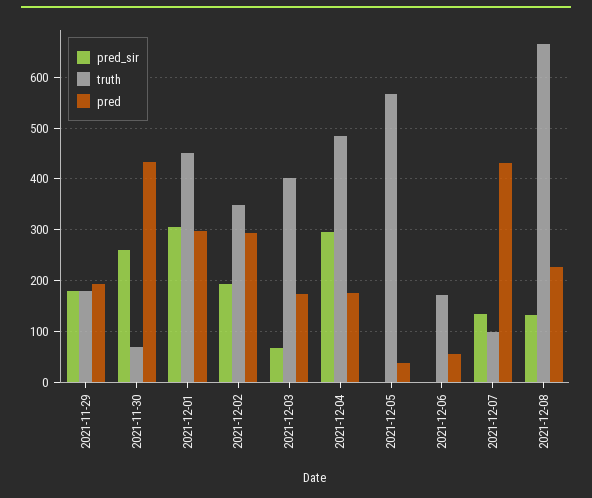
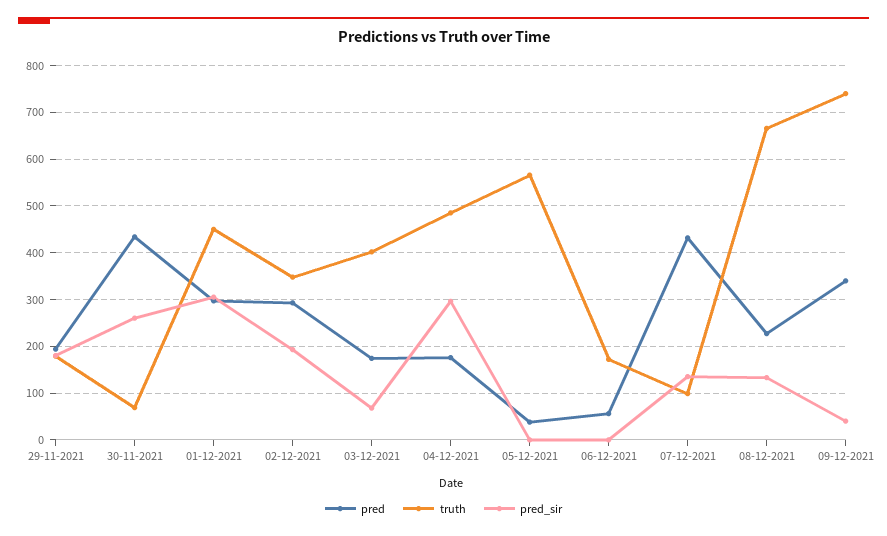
pred, 09-12-2021: none -> 340
truth, 09-12-2021: none -> 740
pred_sir, 09-12-2021: none -> 40

